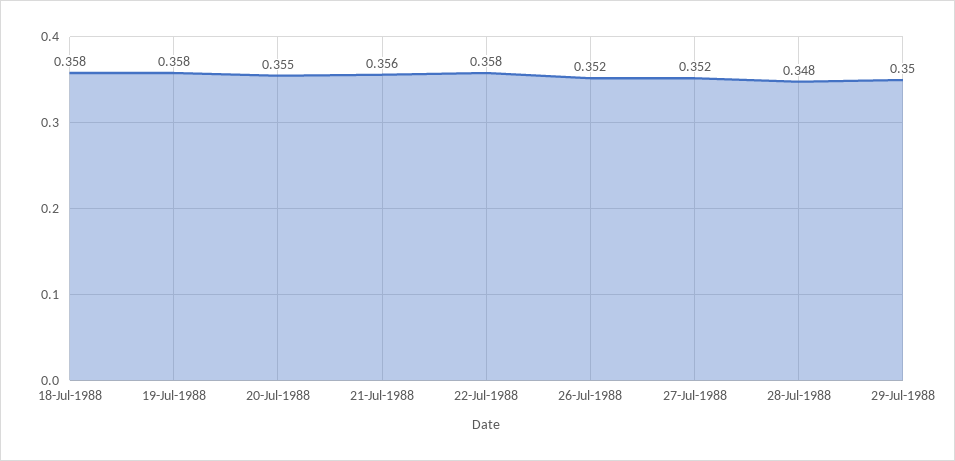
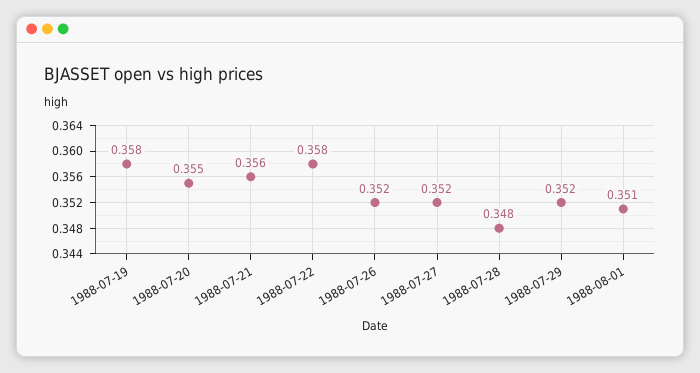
18-Jul-1988: 0.358 -> none
29-Jul-1988: 0.35 -> 0.352
1988-08-01: none -> 0.351

